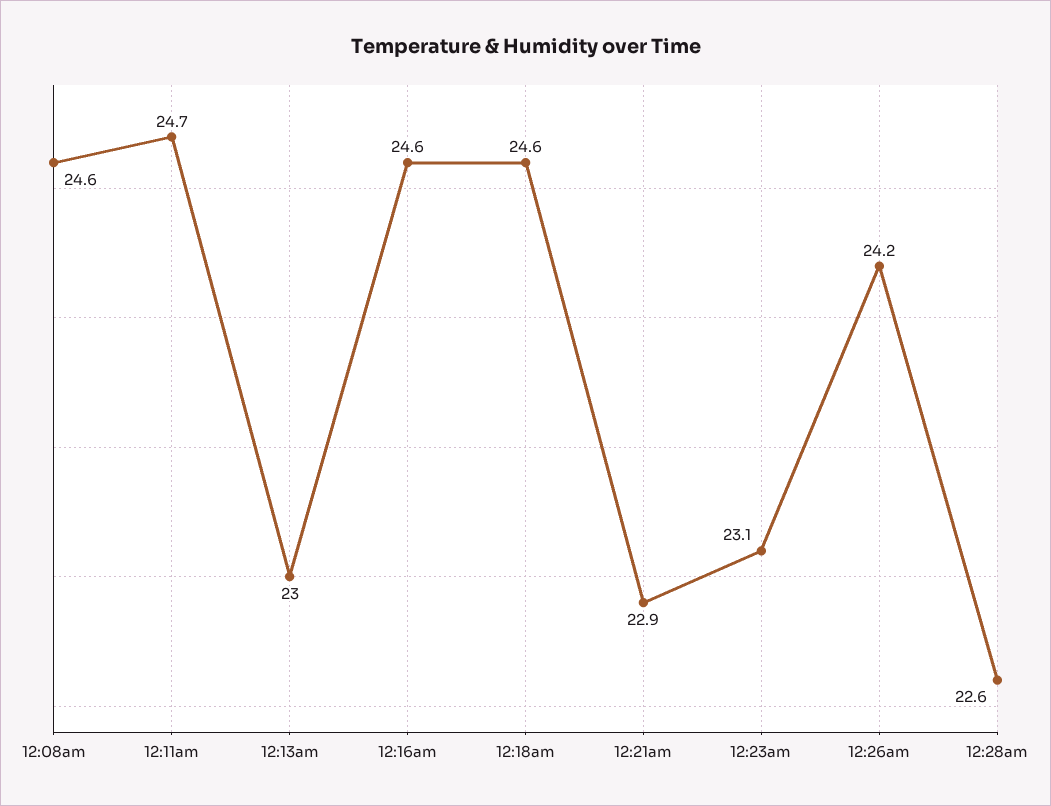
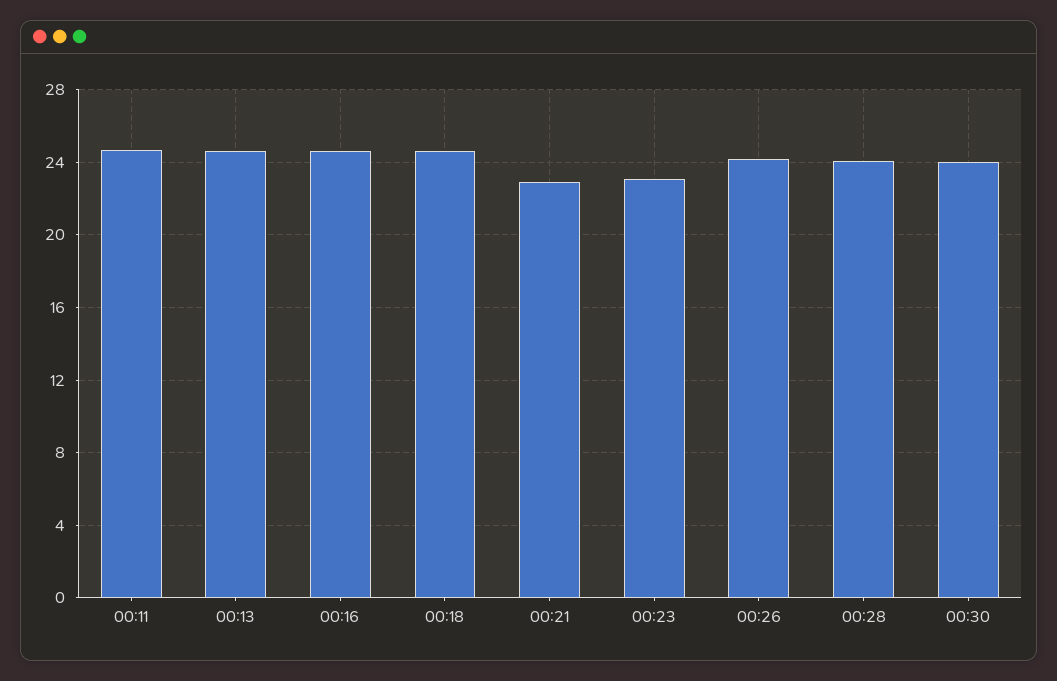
12:08am: 24.6 -> none
12:13am: 23 -> 24.5
12:28am: 22.6 -> 24
00:30: none -> 24

